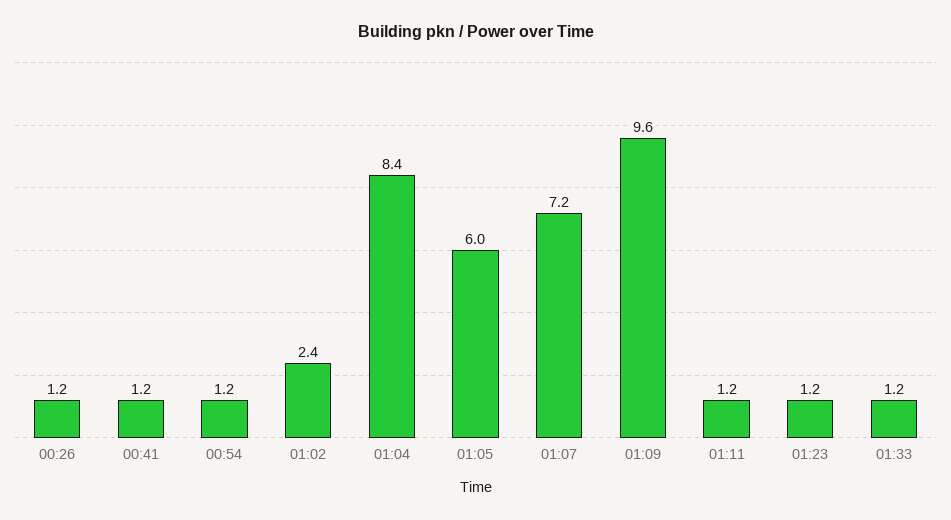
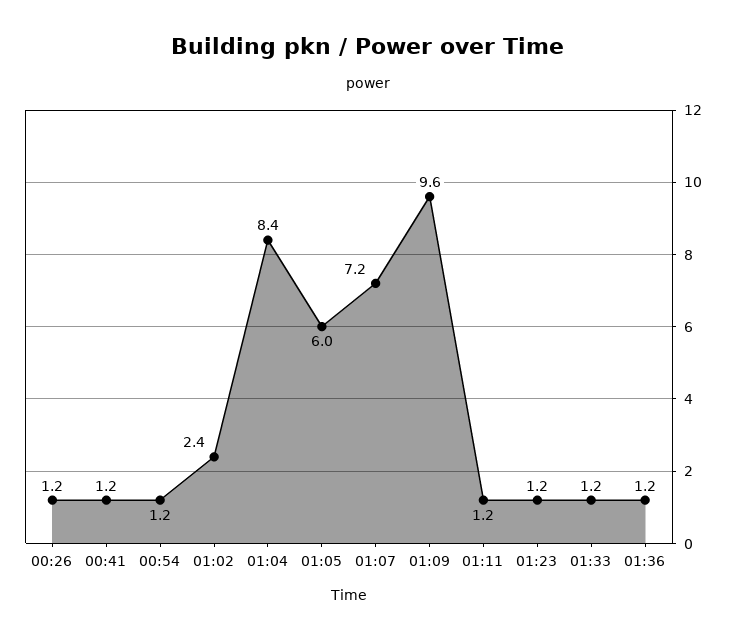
01:36: none -> 1.2

